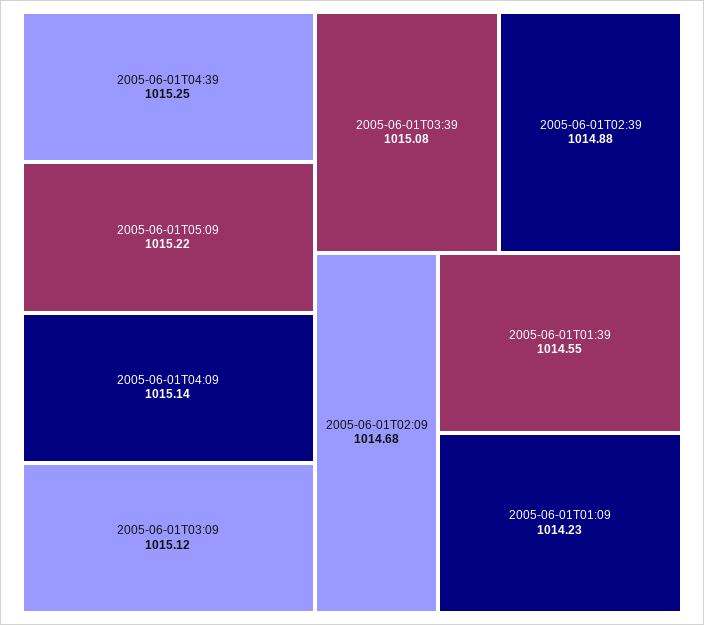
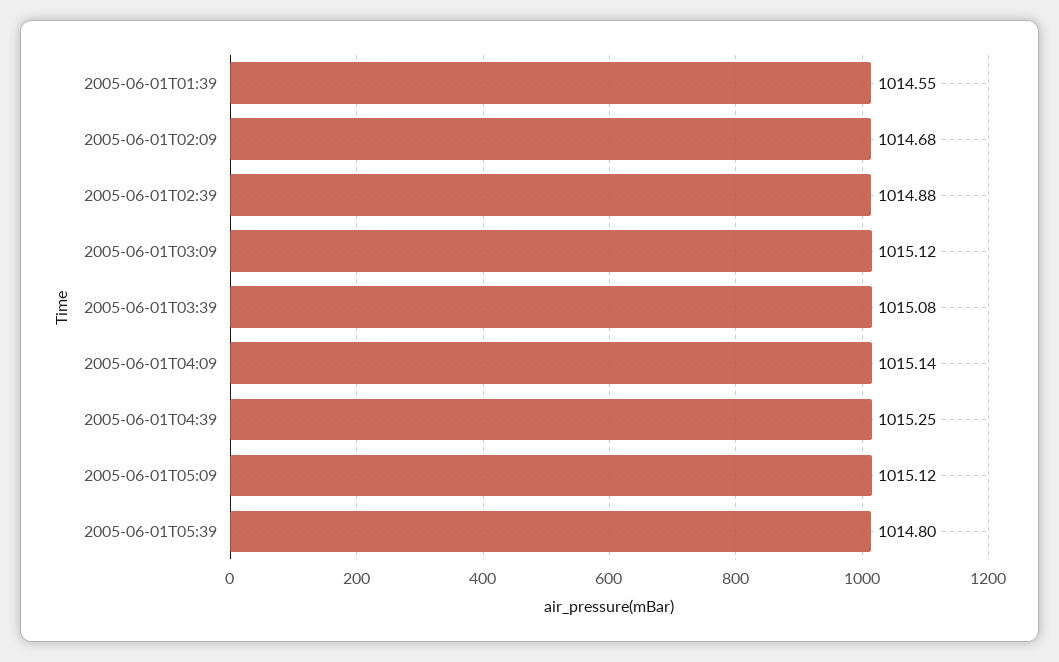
2005-06-01T05:09: 1015.22 -> 1015.12
2005-06-01T01:09: 1014.23 -> none
2005-06-01T05:39: none -> 1014.8

